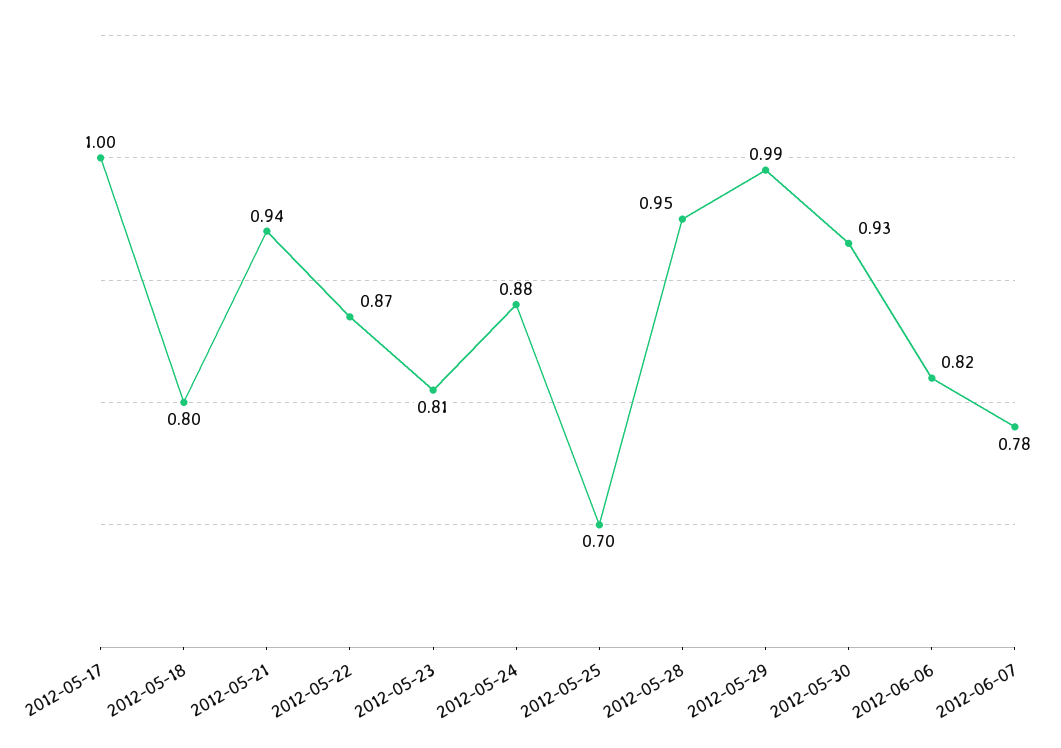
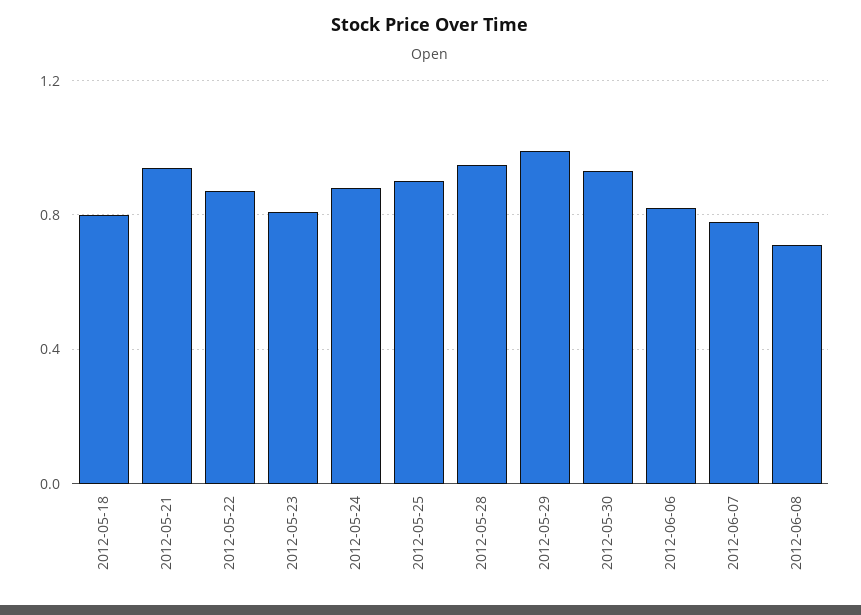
2012-05-17: 1 -> none
2012-05-25: 0.7 -> 0.9
2012-06-08: none -> 0.7

